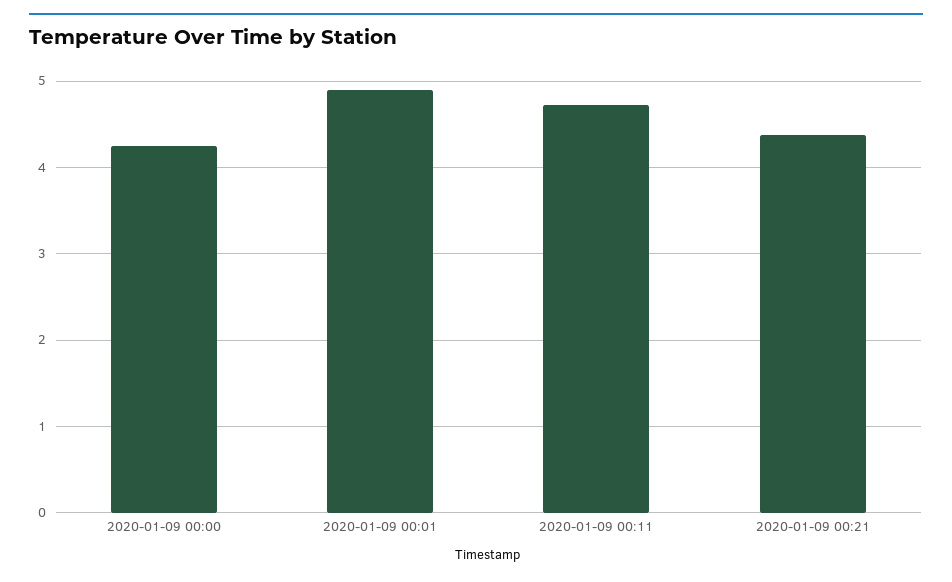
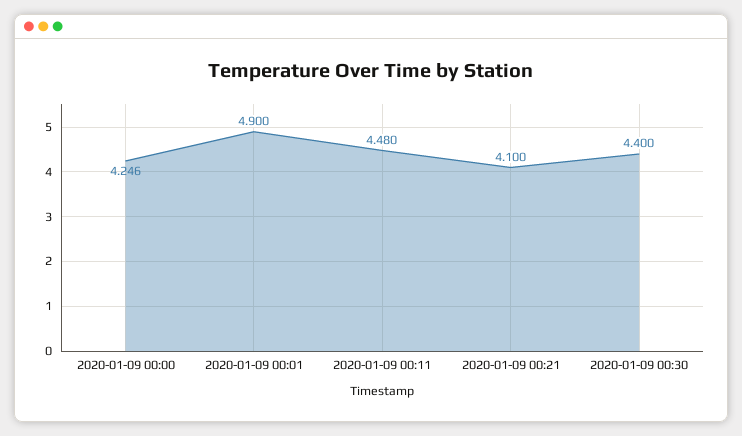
2020-01-09 00:11: 4.7 -> 4.48
2020-01-09 00:21: 4.4 -> 4.1
2020-01-09 00:30: none -> 4.4

